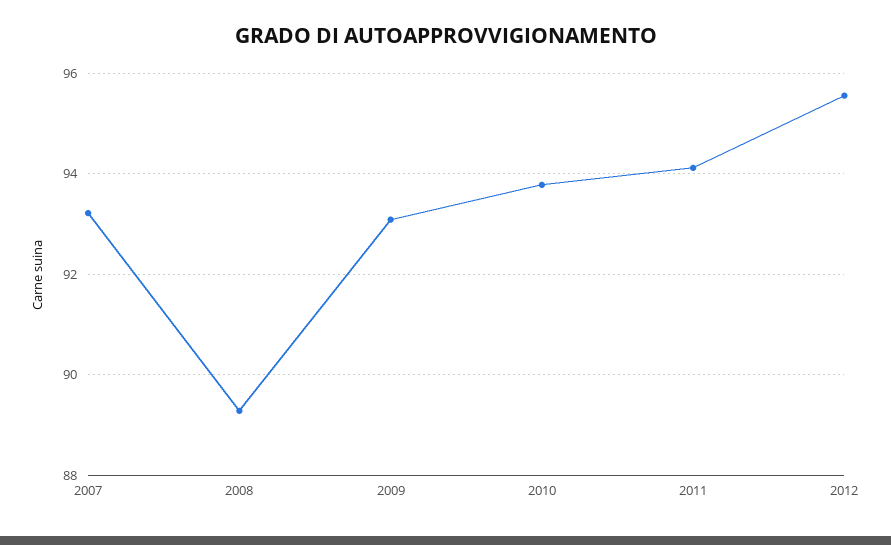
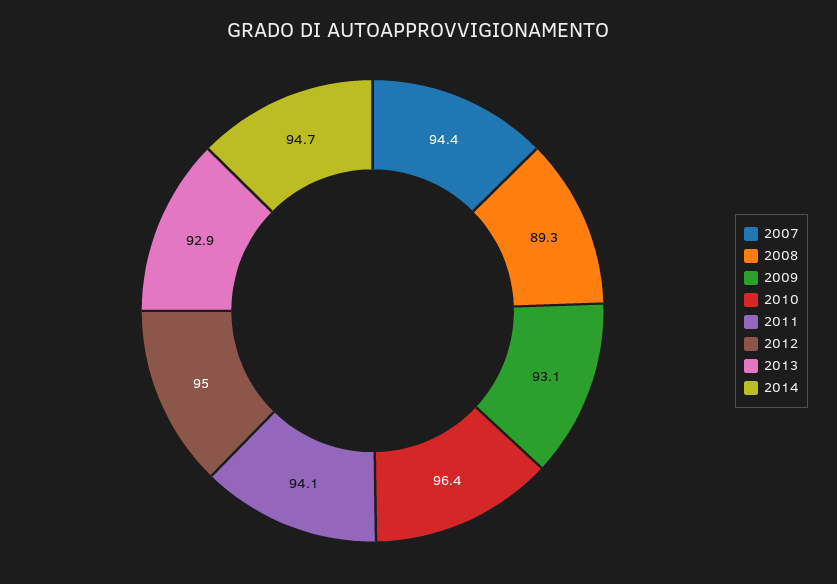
2007: 93.2 -> 94.4
2010: 93.8 -> 96.4
2012: 95.6 -> 95
2013: none -> 92.9
2014: none -> 94.7

